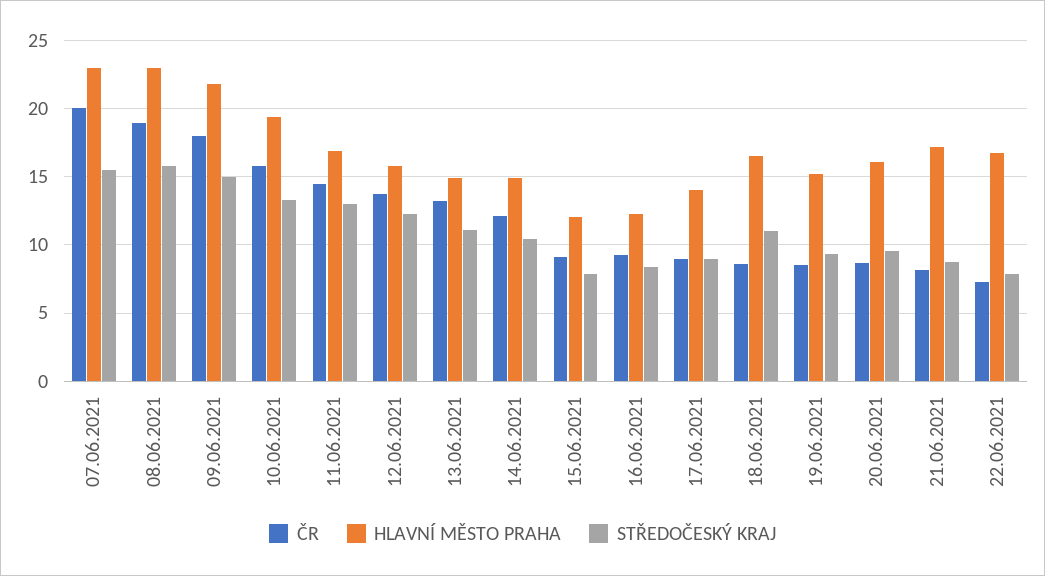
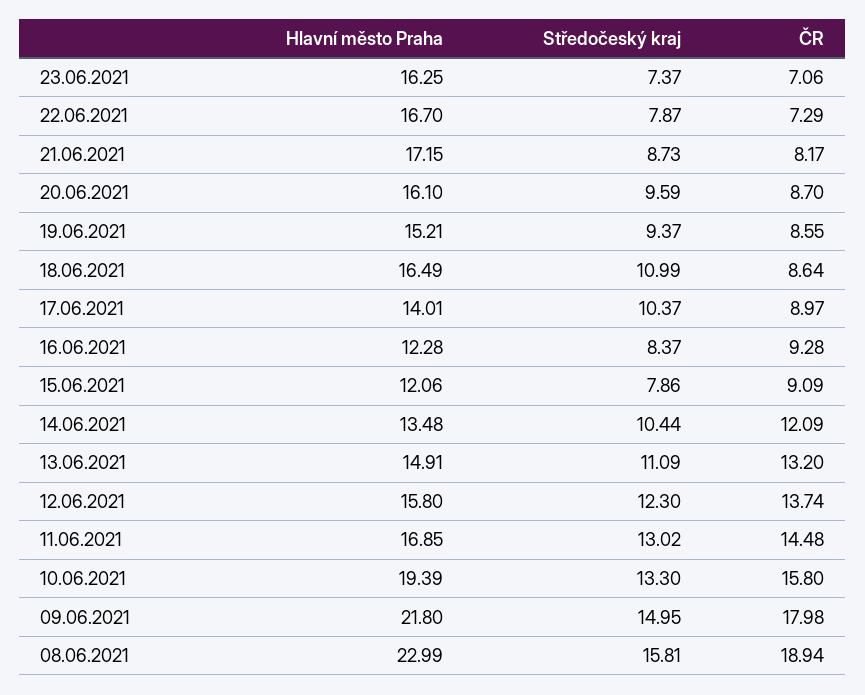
ČR, 07.06.2021: 20 -> none
HLAVNÍ MĚSTO PRAHA, 07.06.2021: 23 -> none
STŘEDOČESKÝ KRAJ, 07.06.2021: 15.5 -> none
HLAVNÍ MĚSTO PRAHA, 14.06.2021: 15 -> 13.48
STŘEDOČESKÝ KRAJ, 17.06.2021: 9 -> 10.37
HLAVNÍ MĚSTO PRAHA, 23.06.2021: none -> 16.25
STŘEDOČESKÝ KRAJ, 23.06.2021: none -> 7.37
ČR, 23.06.2021: none -> 7.06

